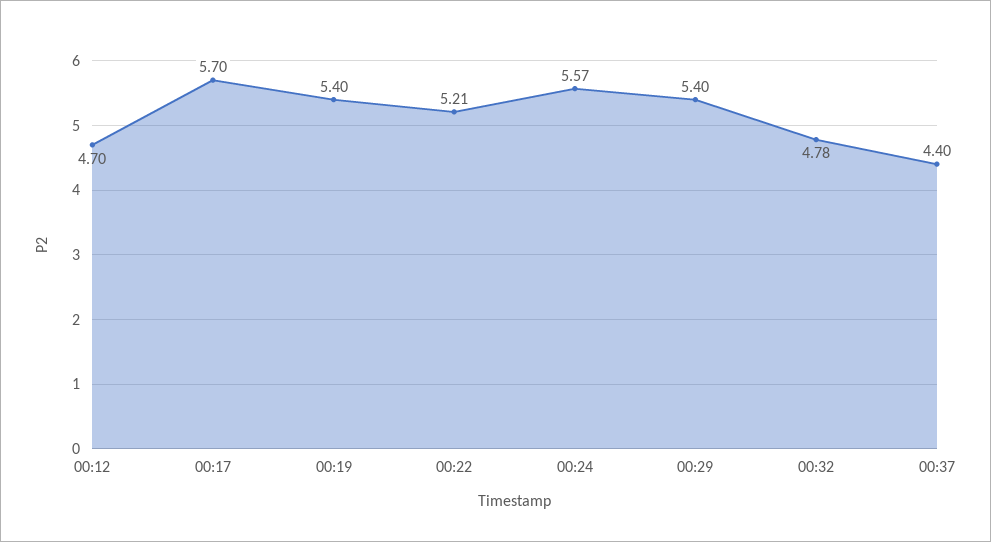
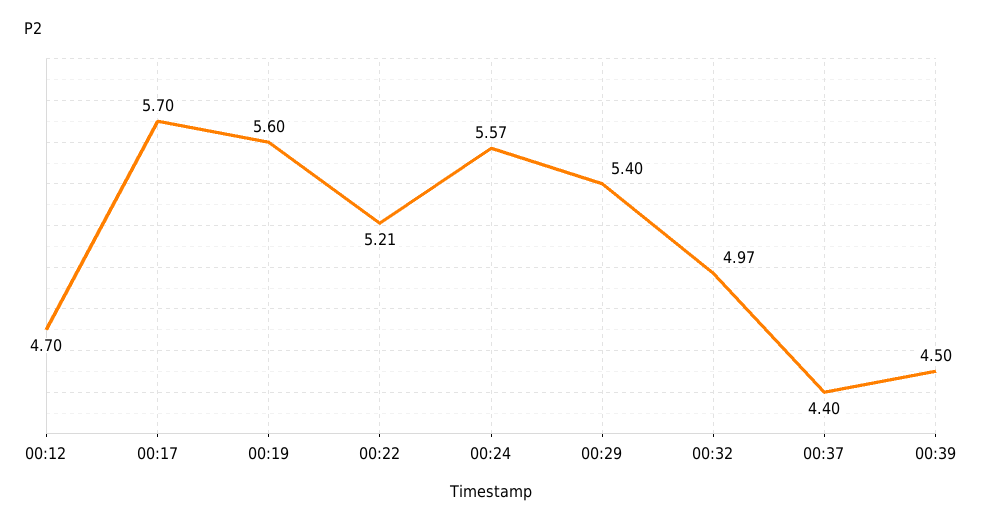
00:19: 5.4 -> 5.6
00:32: 4.78 -> 4.97
00:39: none -> 4.5

